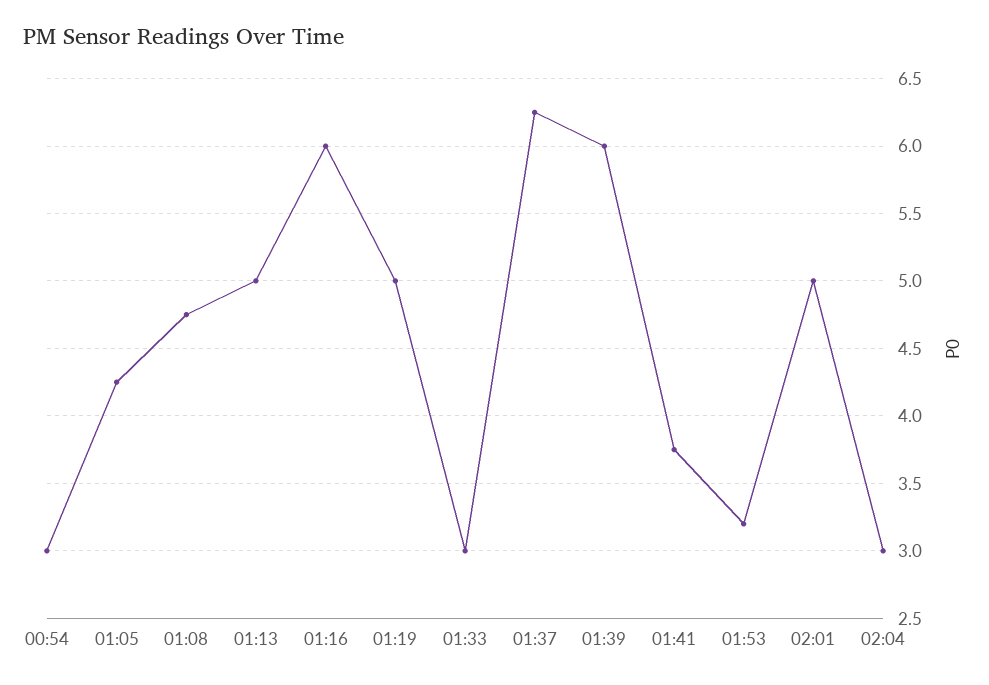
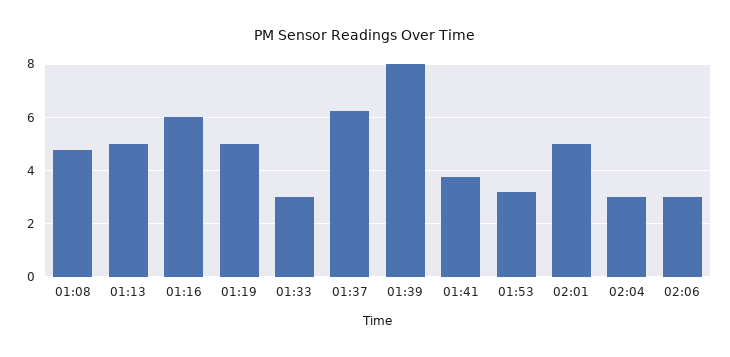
00:54: 3 -> none
01:05: 4.25 -> none
01:39: 6 -> 8
02:06: none -> 3

